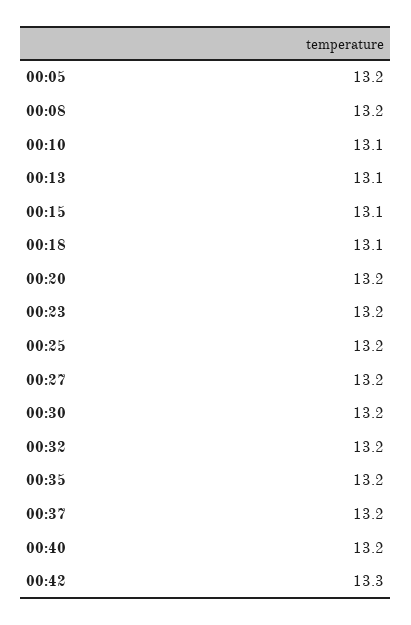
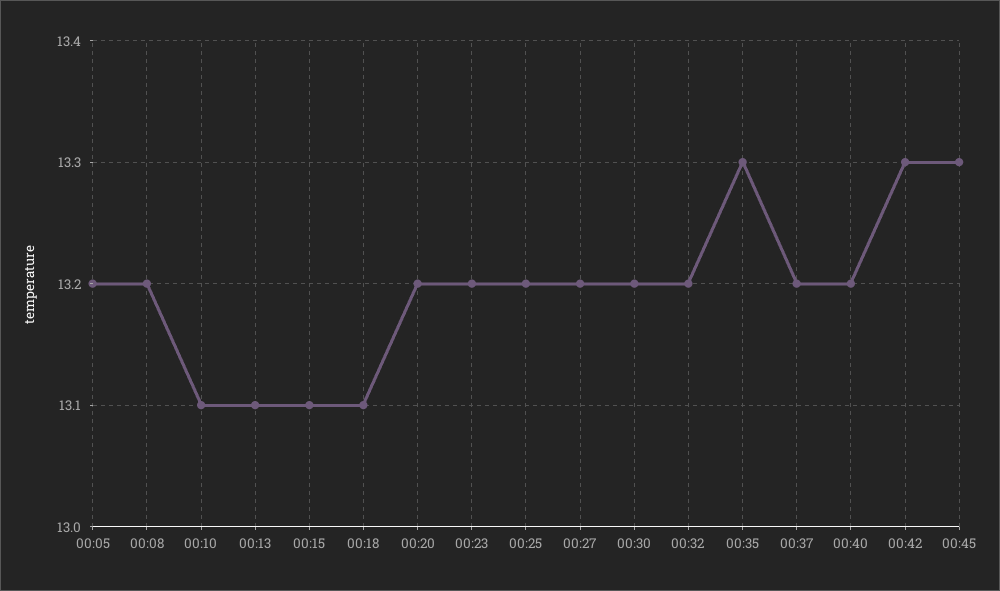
00:35: 13.2 -> 13.3
00:45: none -> 13.3

